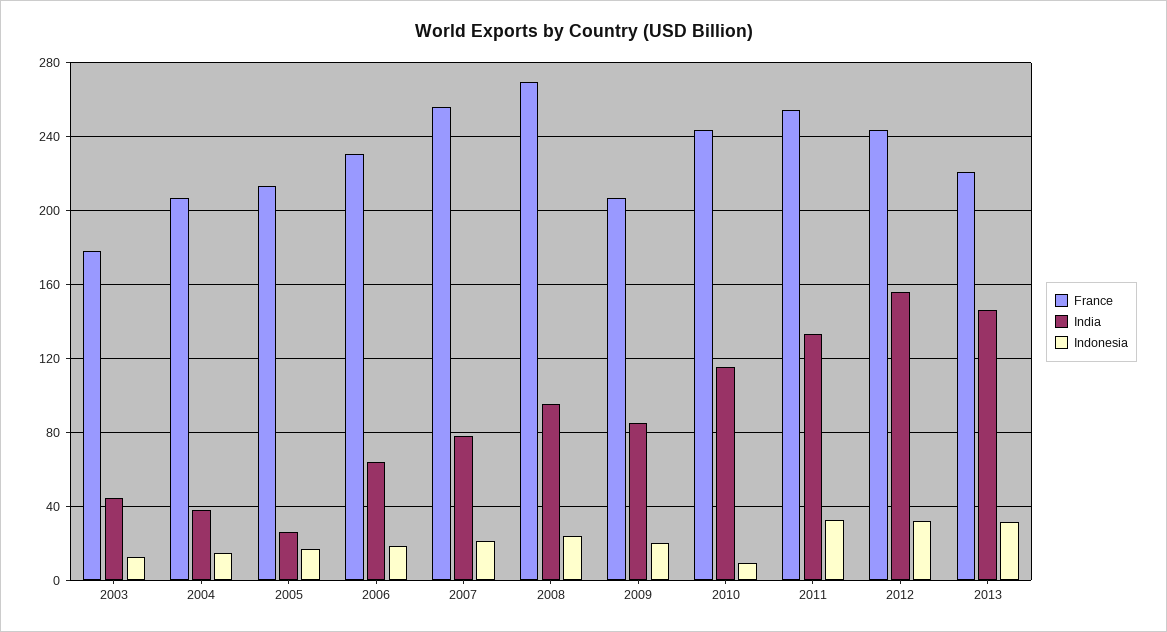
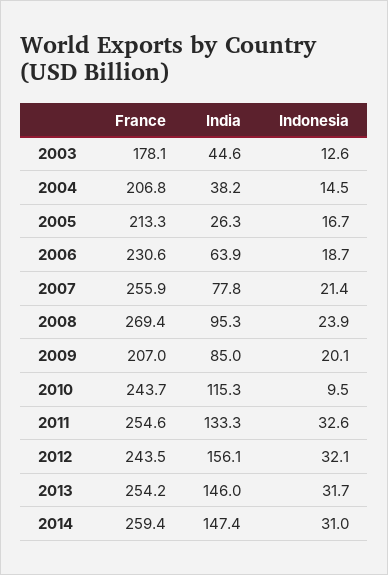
France, 2013: 220 -> 254.2
France, 2014: none -> 259.4
India, 2014: none -> 147.4
Indonesia, 2014: none -> 31

